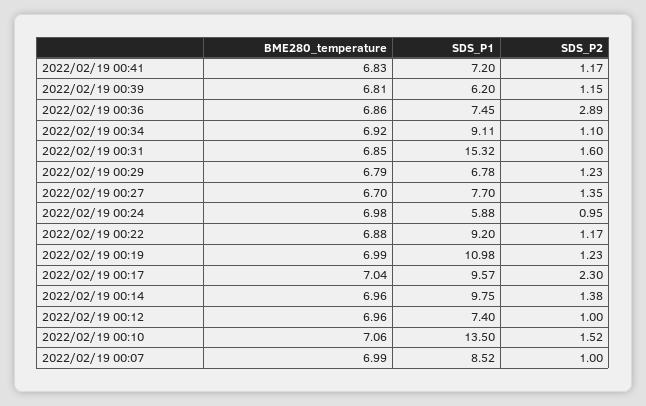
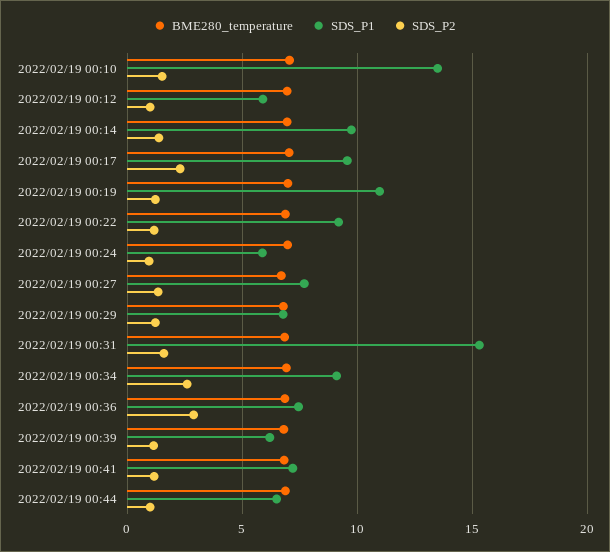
SDS_P2, 2022/02/19 00:34: 1.1 -> 2.5
SDS_P1, 2022/02/19 00:12: 7.4 -> 6
BME280_temperature, 2022/02/19 00:07: 6.99 -> none
SDS_P1, 2022/02/19 00:07: 8.52 -> none
SDS_P2, 2022/02/19 00:07: 1 -> none
BME280_temperature, 2022/02/19 00:44: none -> 7
SDS_P1, 2022/02/19 00:44: none -> 6.5
SDS_P2, 2022/02/19 00:44: none -> 1

